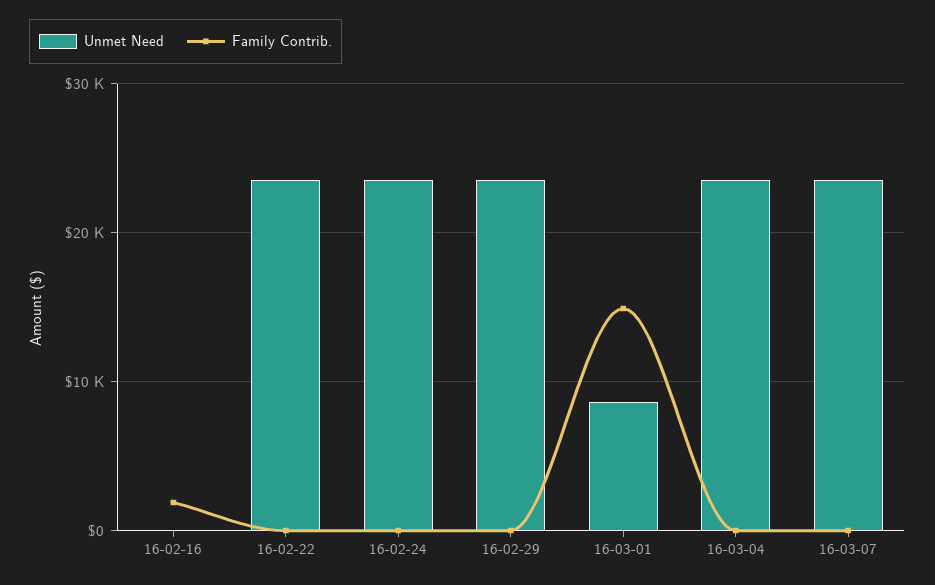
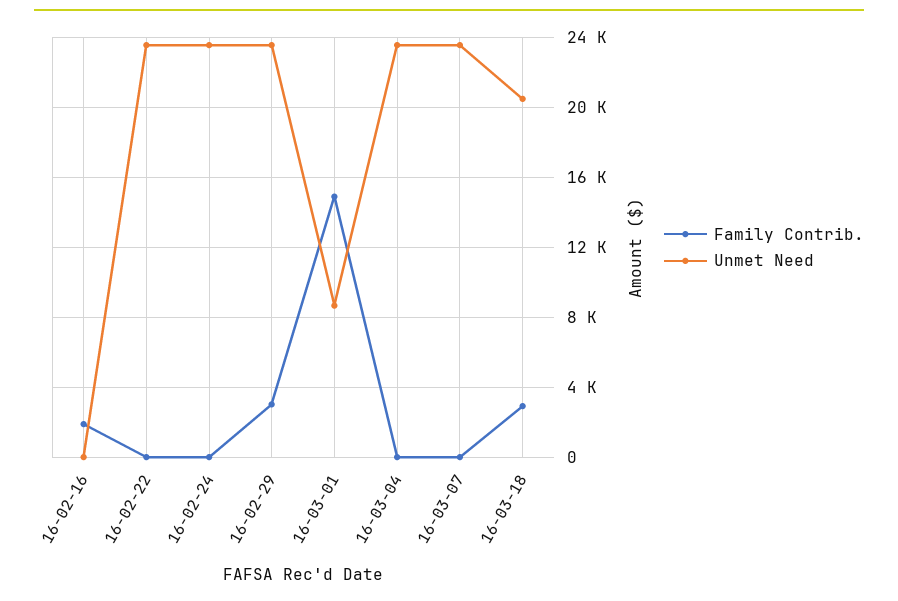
Family Contrib., 16-02-29: 0 -> 3000
Family Contrib., 16-03-18: none -> 3000
Unmet Need, 16-03-18: none -> 20500

